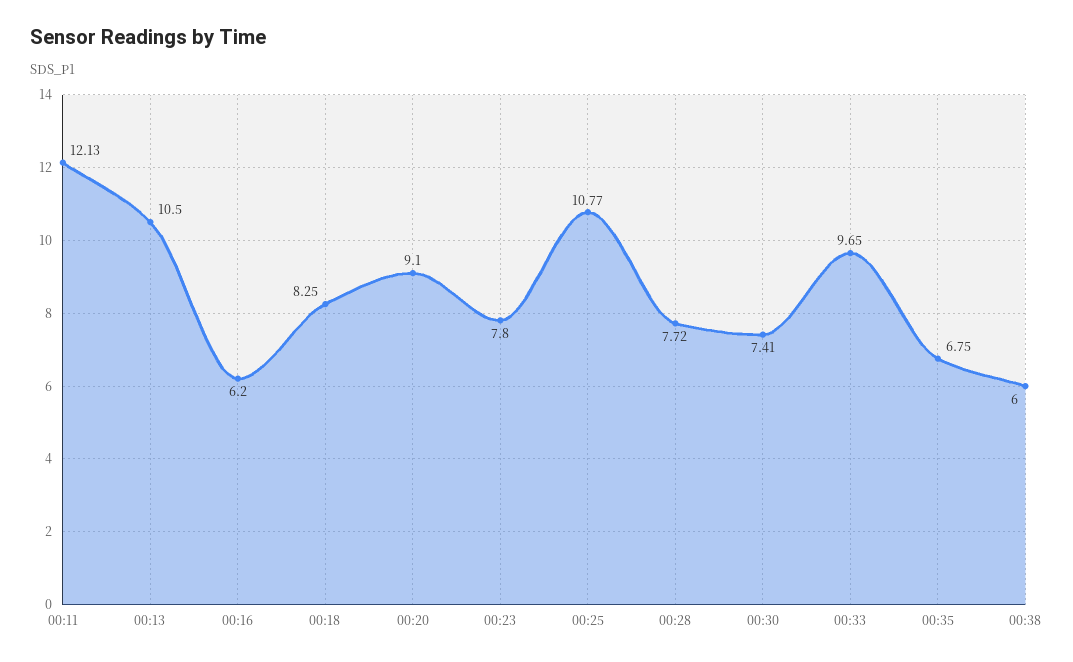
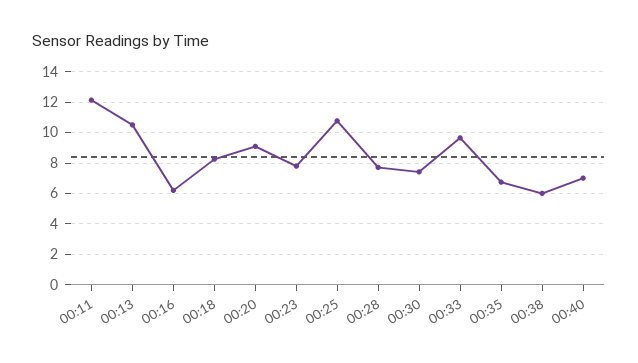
00:40: none -> 7

